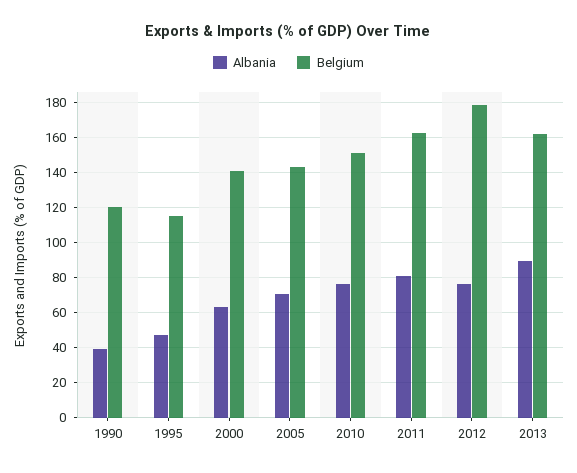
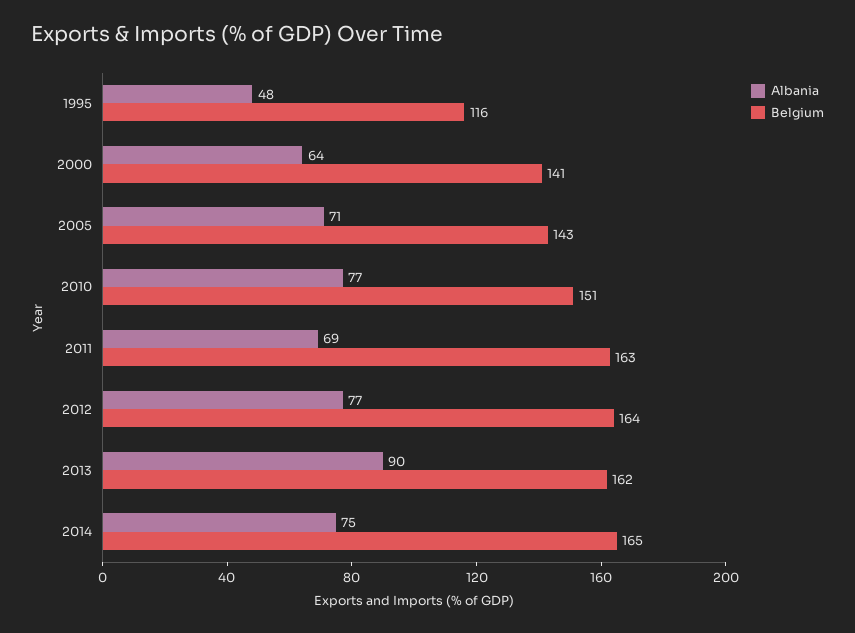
Albania, 1990: 40 -> none
Belgium, 1990: 120 -> none
Albania, 2011: 80 -> 69
Belgium, 2012: 180 -> 164
Albania, 2014: none -> 75
Belgium, 2014: none -> 165

